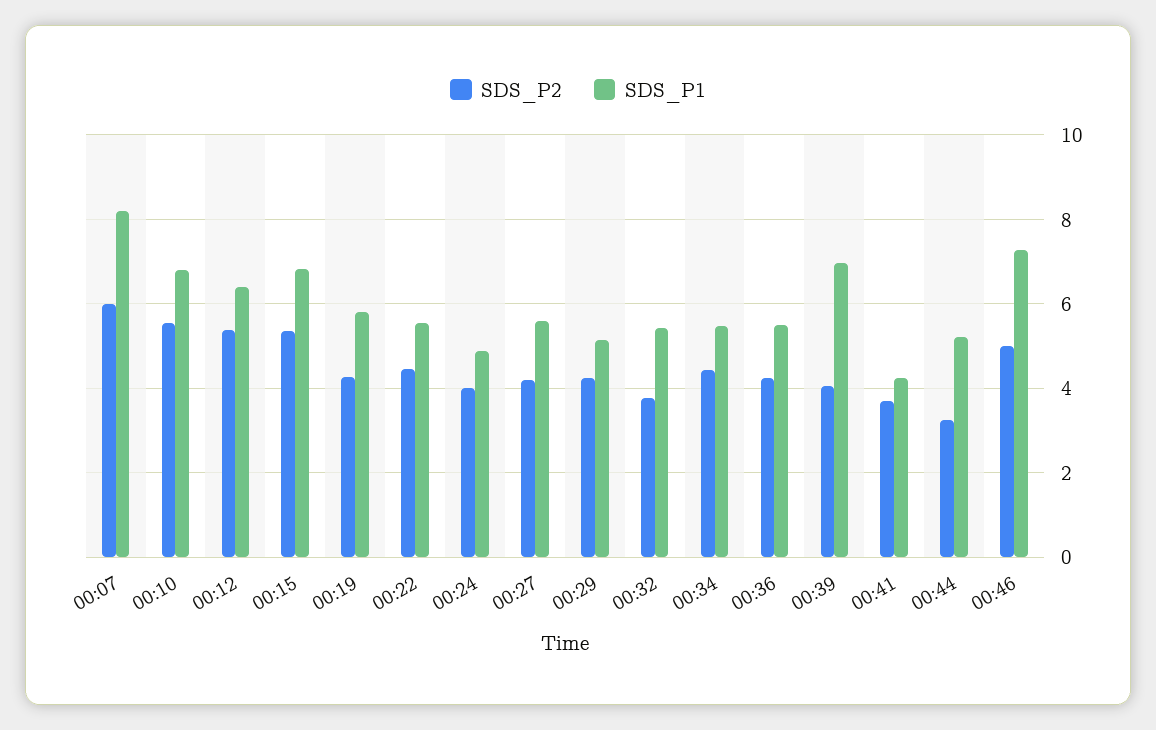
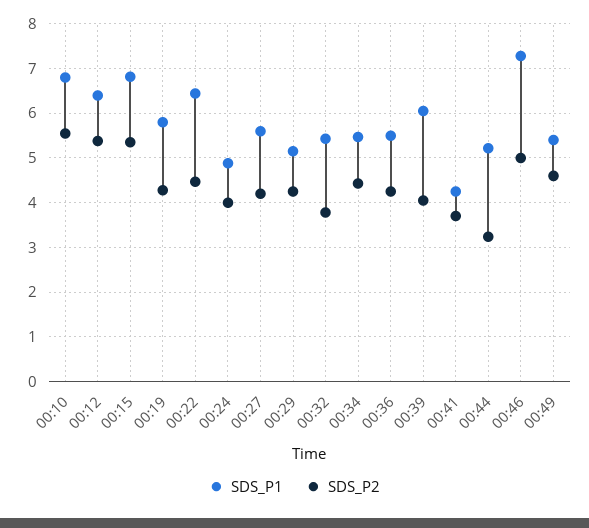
SDS_P2, 00:07: 6 -> none
SDS_P1, 00:07: 8.2 -> none
SDS_P1, 00:22: 5.6 -> 6.4
SDS_P1, 00:39: 7 -> 6
SDS_P1, 00:49: none -> 5.4
SDS_P2, 00:49: none -> 4.6

